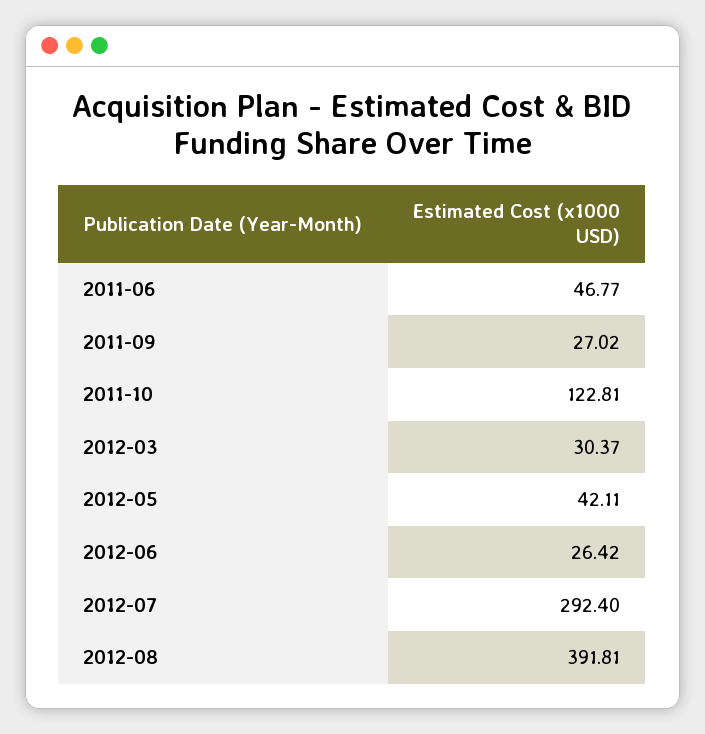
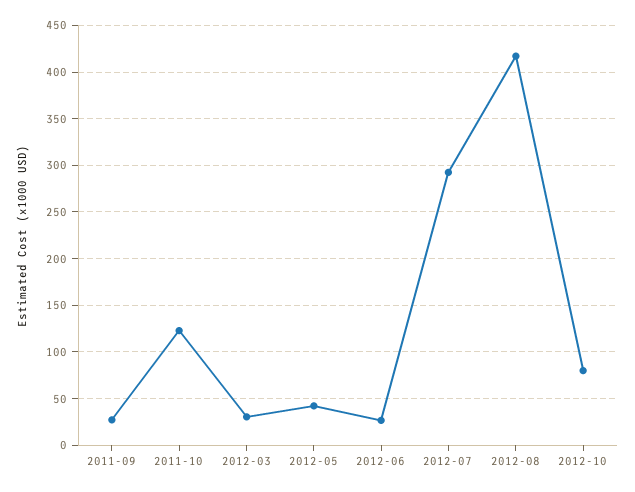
2011-06: 46.77 -> none
2012-08: 391.81 -> 420
2012-10: none -> 80

